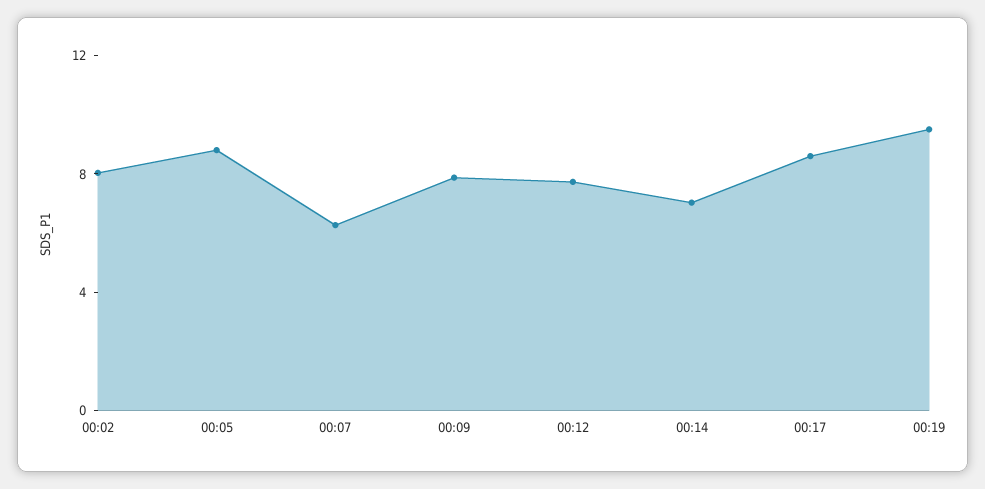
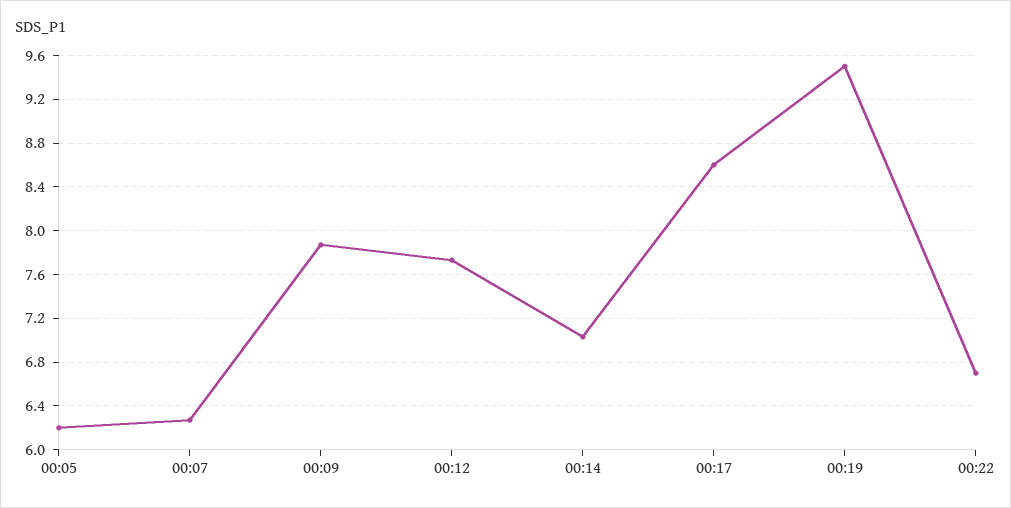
00:02: 8 -> none
00:05: 9 -> 6.2
00:22: none -> 6.7

